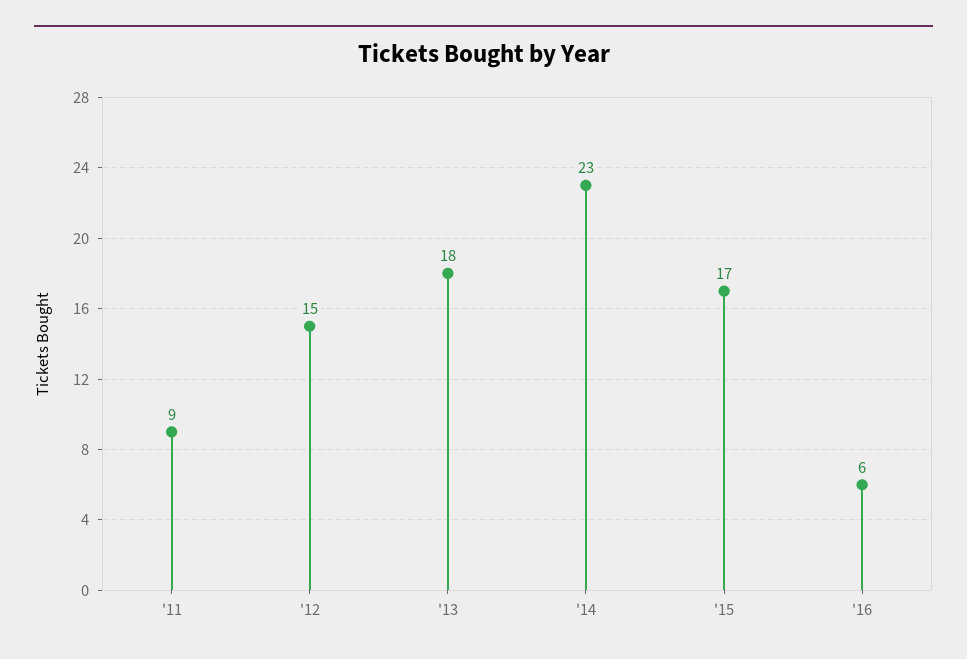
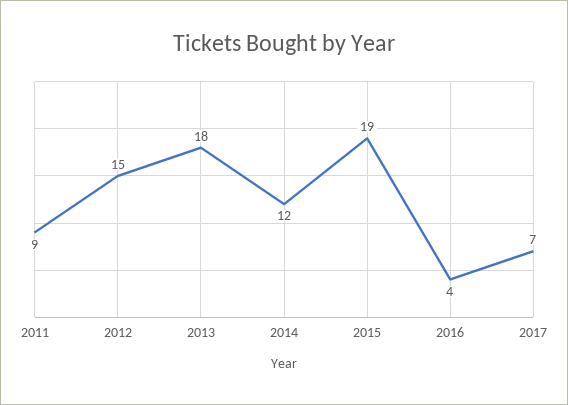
'14: 23 -> 12
'15: 17 -> 19
'16: 6 -> 4
2017: none -> 7

